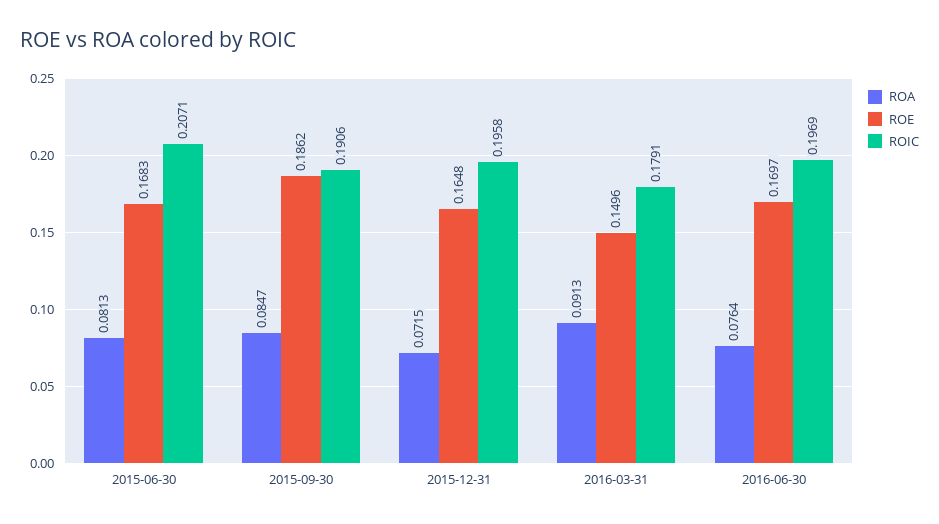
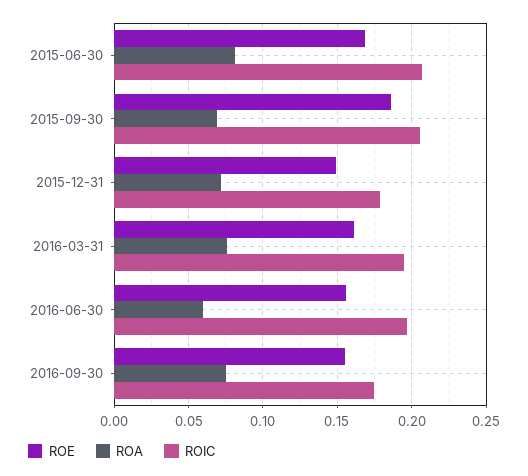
ROA, 2015-09-30: 0.0847 -> 0.07
ROIC, 2015-09-30: 0.1906 -> 0.205
ROE, 2015-12-31: 0.1648 -> 0.15
ROIC, 2015-12-31: 0.1958 -> 0.18
ROA, 2016-03-31: 0.0913 -> 0.075
ROE, 2016-03-31: 0.1496 -> 0.16
ROIC, 2016-03-31: 0.1791 -> 0.195
ROA, 2016-06-30: 0.0764 -> 0.06
ROE, 2016-06-30: 0.1697 -> 0.155
ROE, 2016-09-30: none -> 0.155
ROA, 2016-09-30: none -> 0.075
ROIC, 2016-09-30: none -> 0.175

